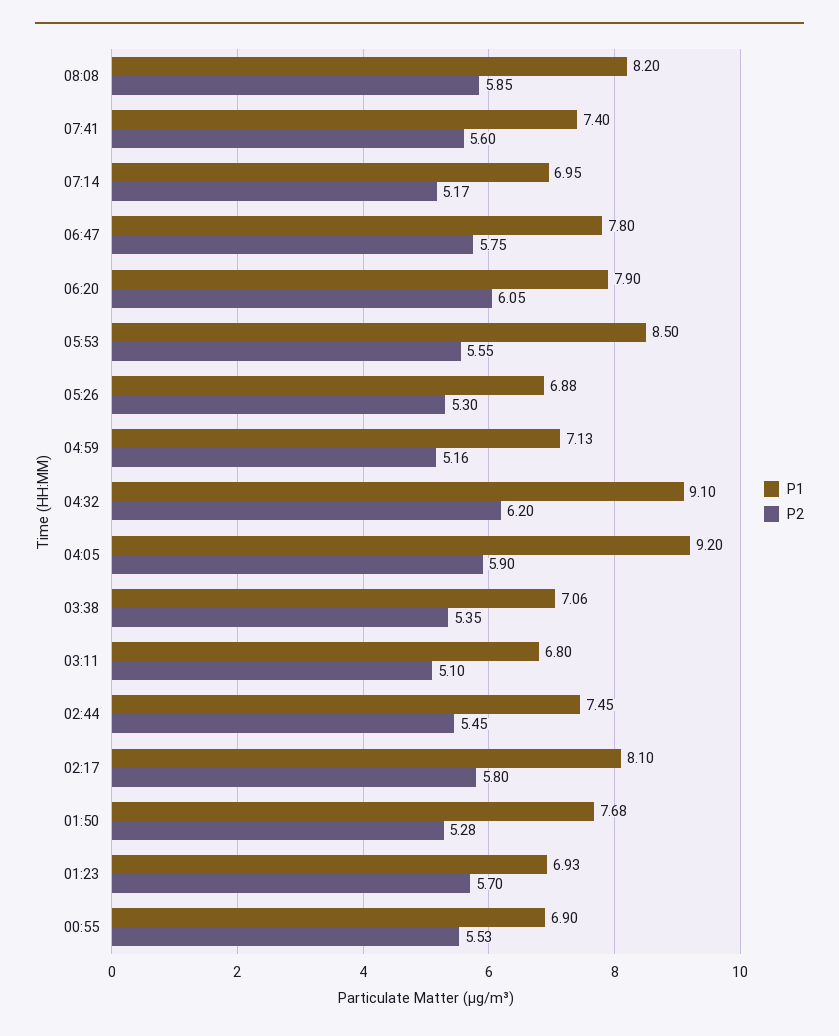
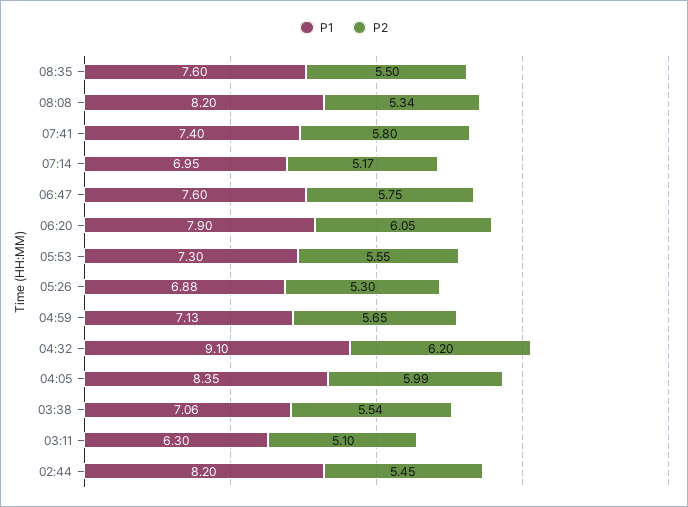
P2, 08:08: 5.85 -> 5.34
P2, 07:41: 5.6 -> 5.8
P1, 06:47: 7.8 -> 7.6
P1, 05:53: 8.5 -> 7.3
P2, 04:59: 5.16 -> 5.65
P1, 04:05: 9.2 -> 8.35
P2, 04:05: 5.9 -> 5.99
P2, 03:38: 5.35 -> 5.54
P1, 03:11: 6.8 -> 6.3
P1, 02:44: 7.45 -> 8.2
P1, 02:17: 8.1 -> none
P2, 02:17: 5.8 -> none
P1, 01:50: 7.68 -> none
P2, 01:50: 5.28 -> none
P1, 01:23: 6.93 -> none
P2, 01:23: 5.7 -> none
P1, 00:55: 6.9 -> none
P2, 00:55: 5.53 -> none
P1, 08:35: none -> 7.6
P2, 08:35: none -> 5.5

